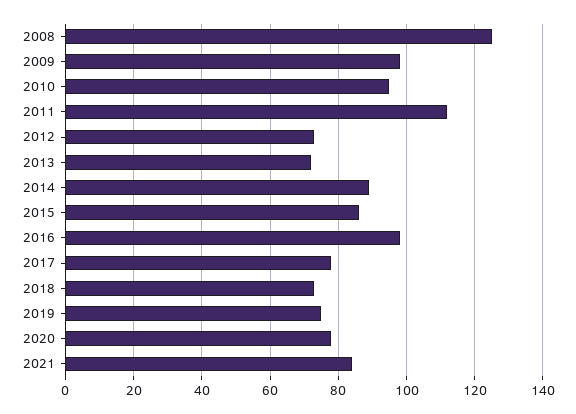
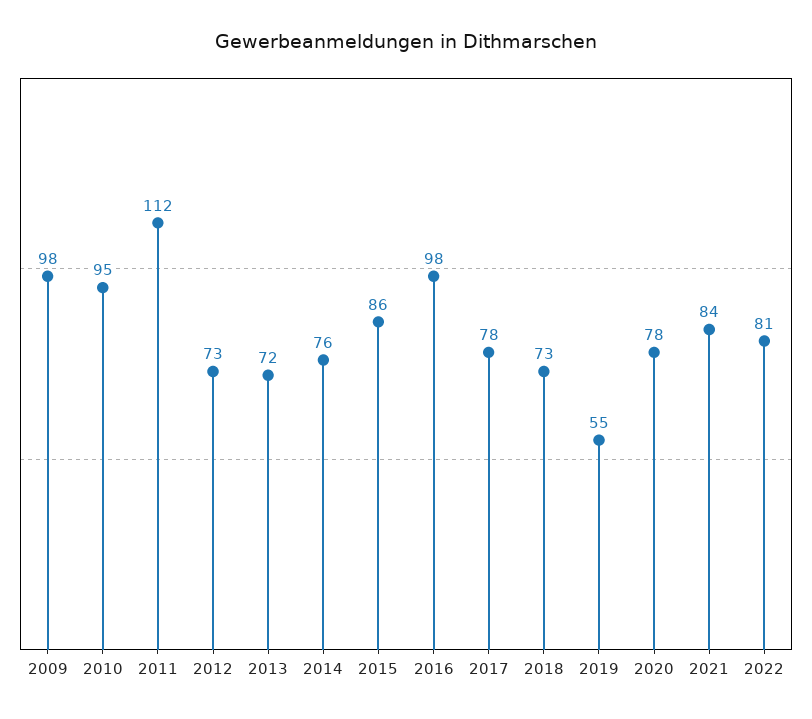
2008: 125 -> none
2014: 90 -> 76
2019: 75 -> 55
2022: none -> 81

